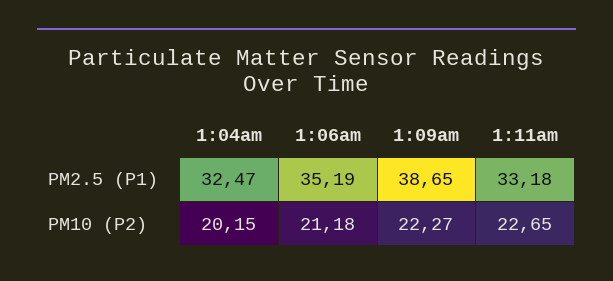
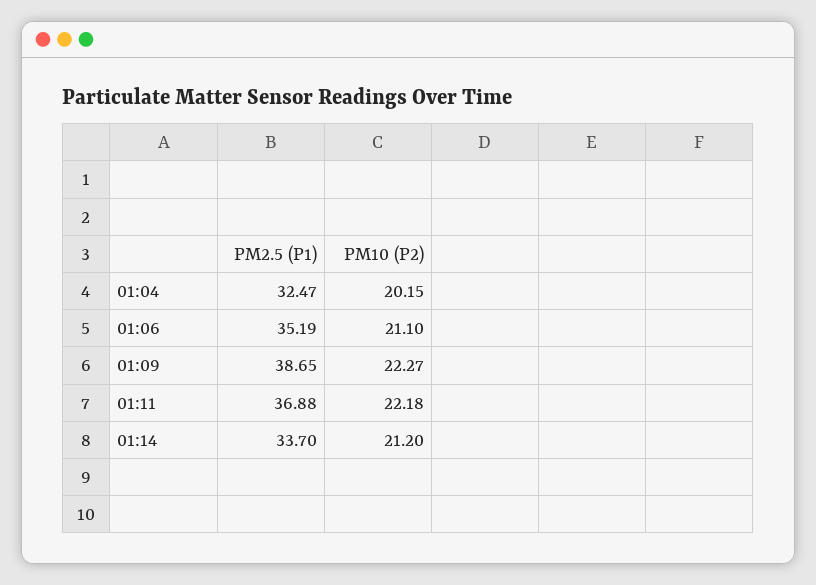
1:11am, PM2.5 (P1): 33.18 -> 36.88
1:06am, PM10 (P2): 21.18 -> 21.1
1:11am, PM10 (P2): 22.65 -> 22.18
01:14, PM2.5 (P1): none -> 33.7
01:14, PM10 (P2): none -> 21.2

